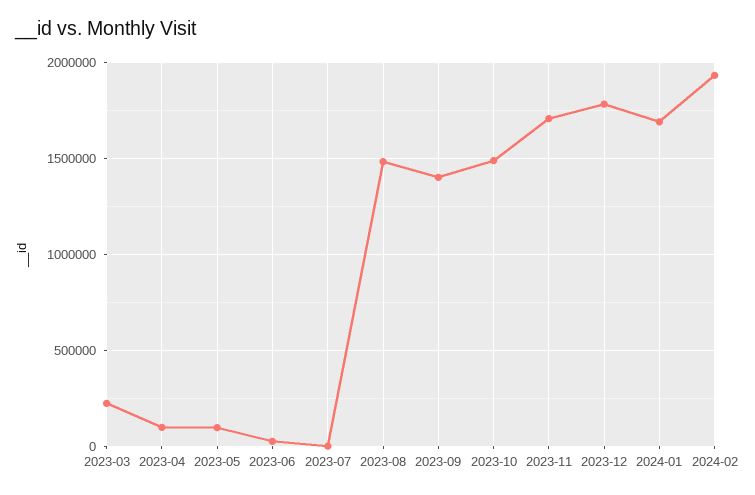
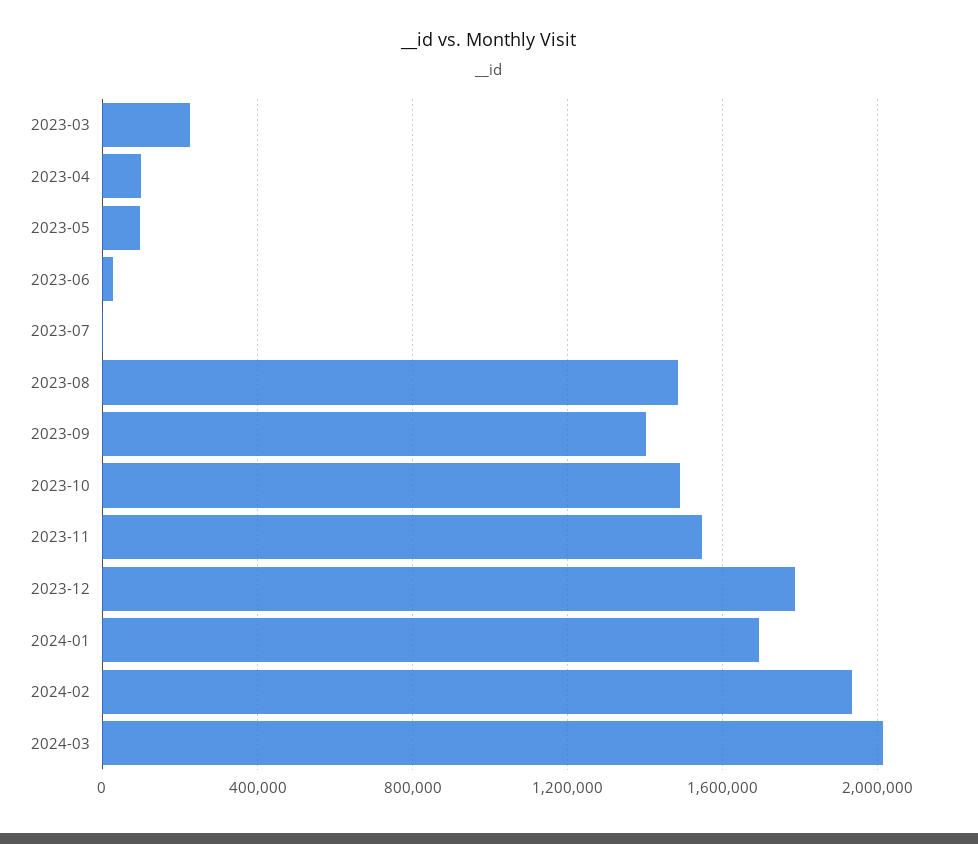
2023-11: 1700000 -> 1550000
2024-03: none -> 2000000

